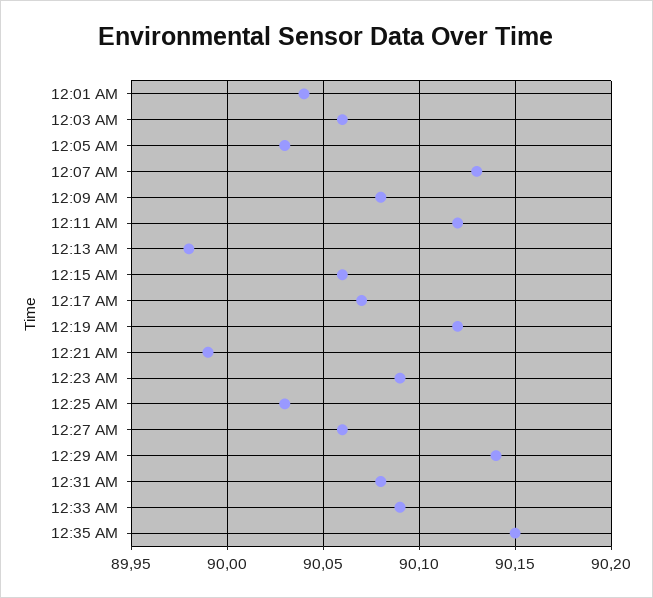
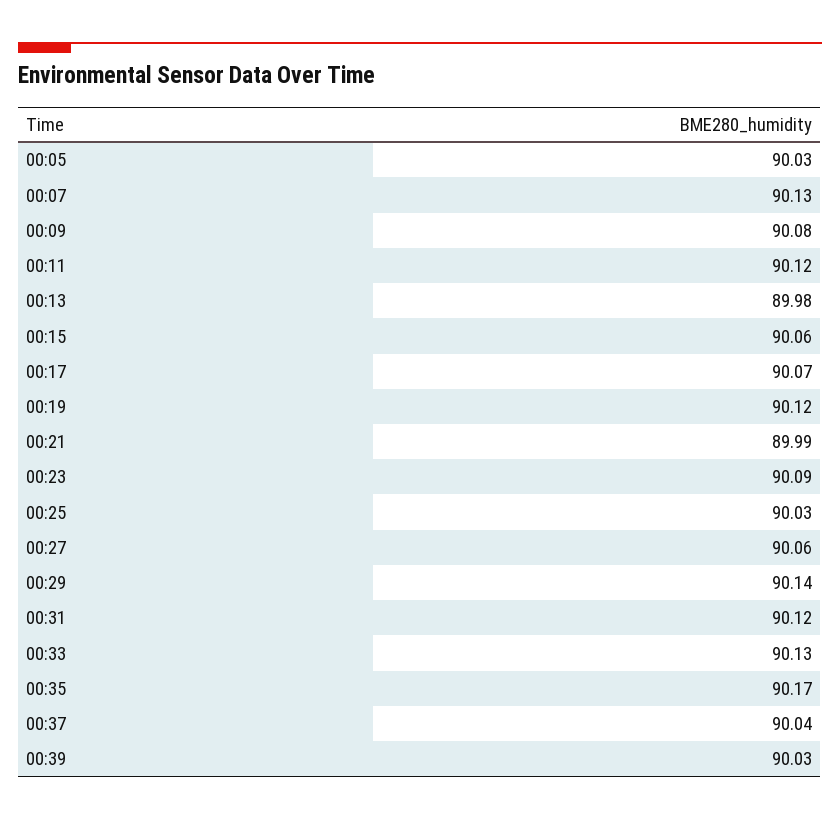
12:01 AM: 90.04 -> none
12:03 AM: 90.06 -> none
12:31 AM: 90.08 -> 90.12
12:33 AM: 90.09 -> 90.13
12:35 AM: 90.15 -> 90.17
00:37: none -> 90.04
00:39: none -> 90.03

